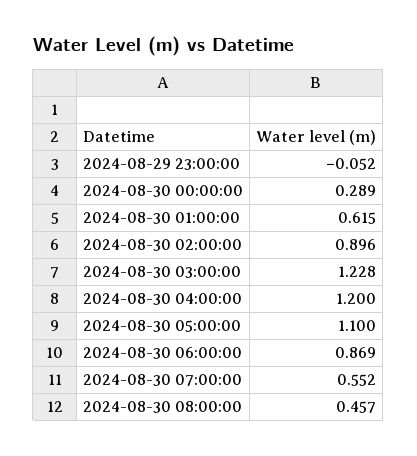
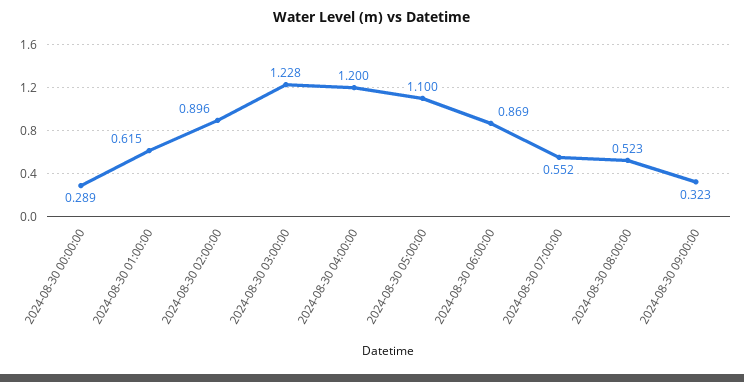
2024-08-29 23:00:00: -0.052 -> none
2024-08-30 08:00:00: 0.457 -> 0.523
2024-08-30 09:00:00: none -> 0.323

